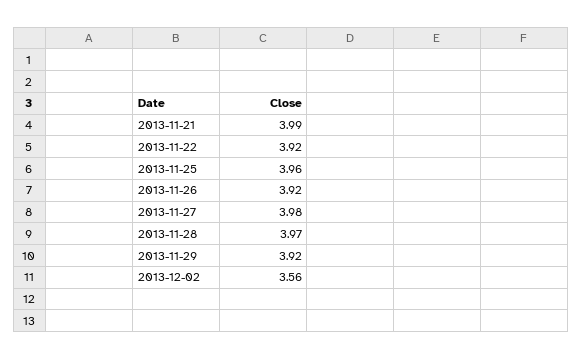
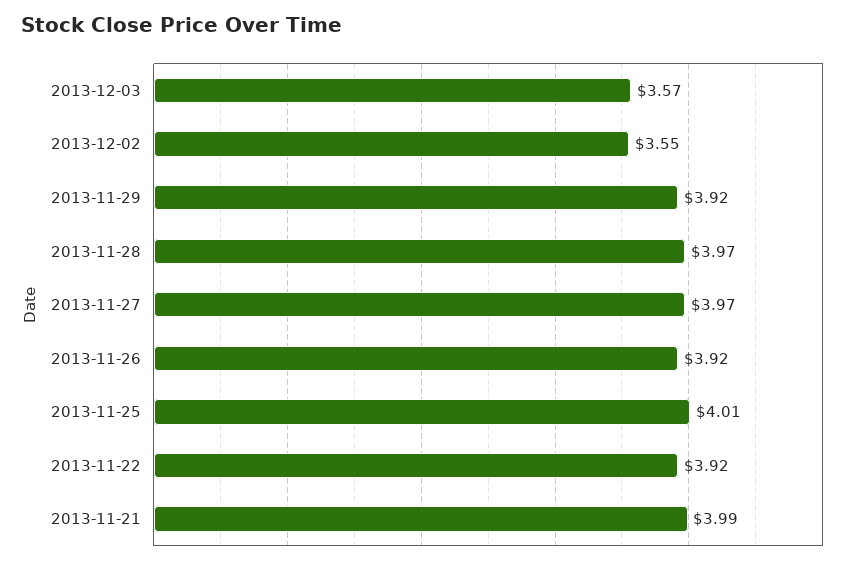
2013-11-25: 3.96 -> 4.01
2013-11-27: 3.98 -> 3.97
2013-12-02: 3.56 -> 3.55
2013-12-03: none -> 3.57

